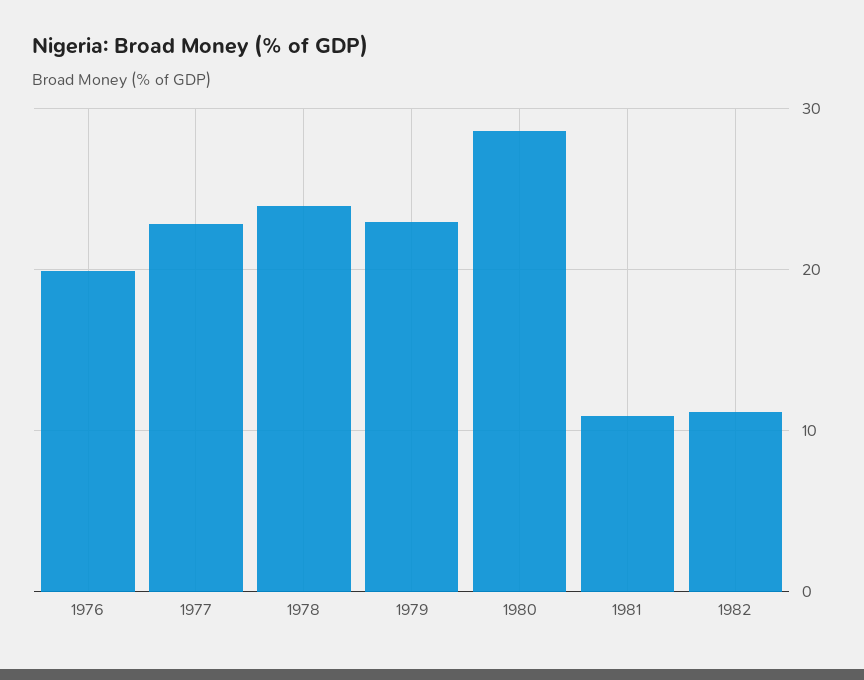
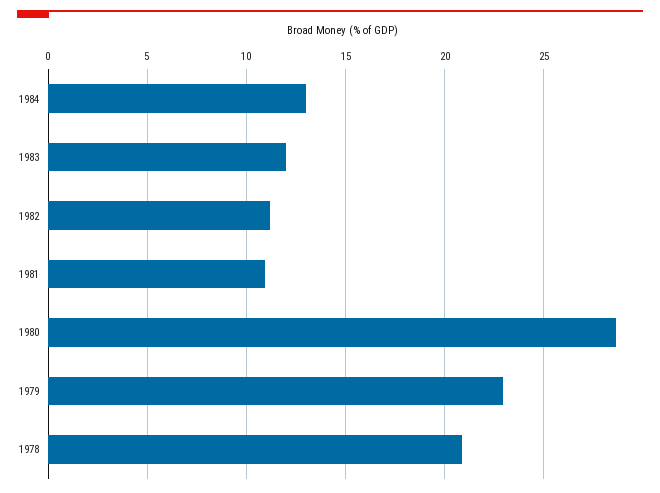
1976: 20 -> none
1977: 23 -> none
1978: 24 -> 21
1984: none -> 13
1983: none -> 12

